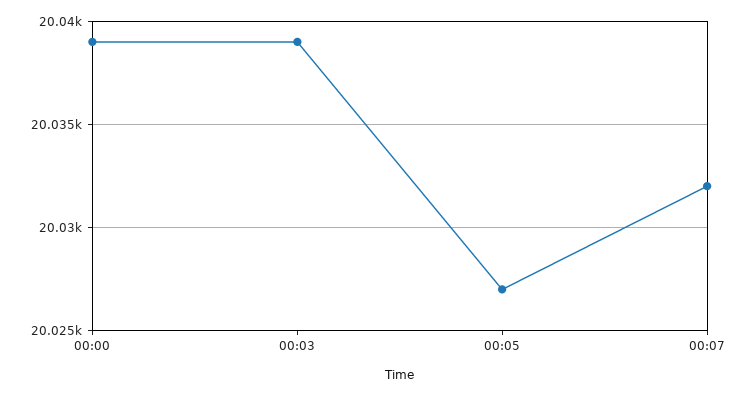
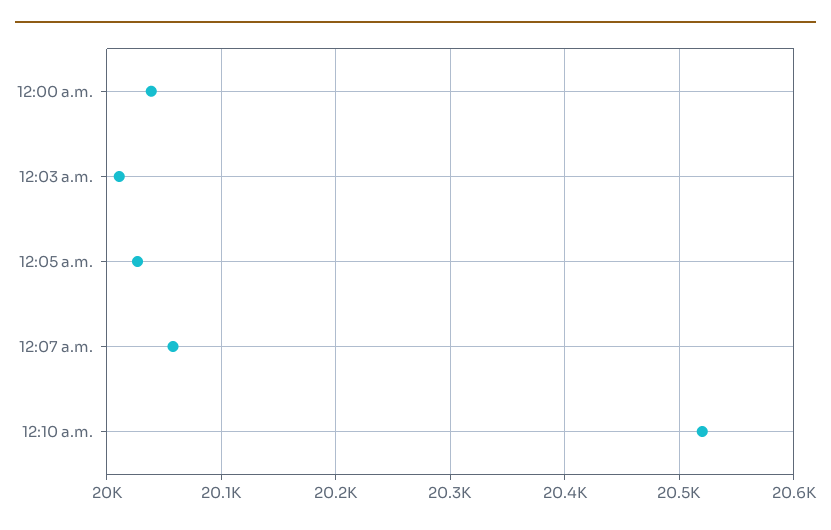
00:03: 20039 -> 20010
00:07: 20032 -> 20060
12:10 a.m.: none -> 20520

